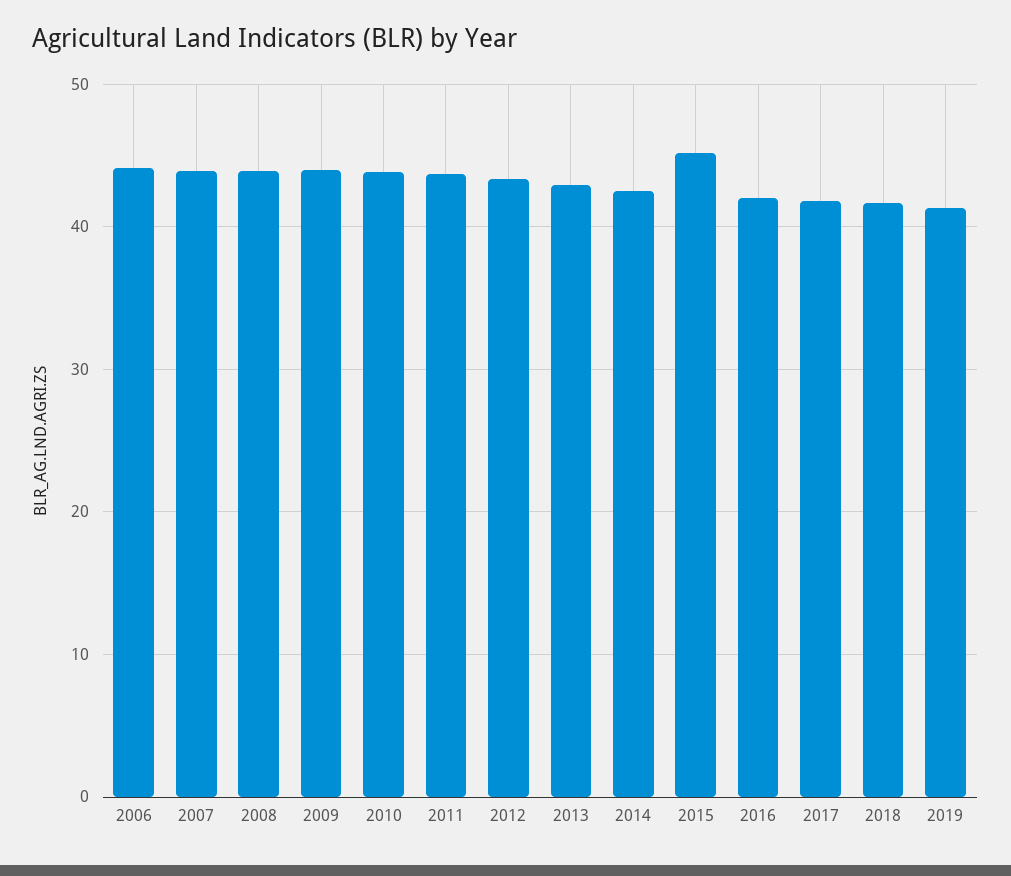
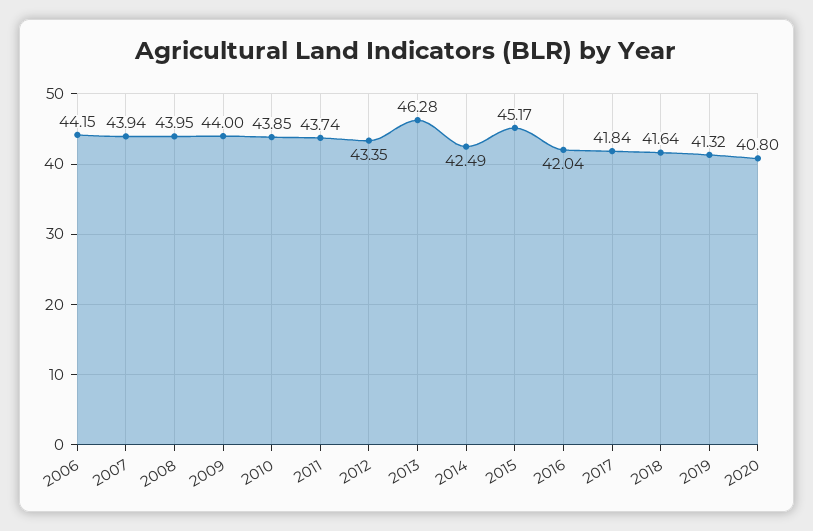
2013: 43 -> 46.28
2020: none -> 40.8

